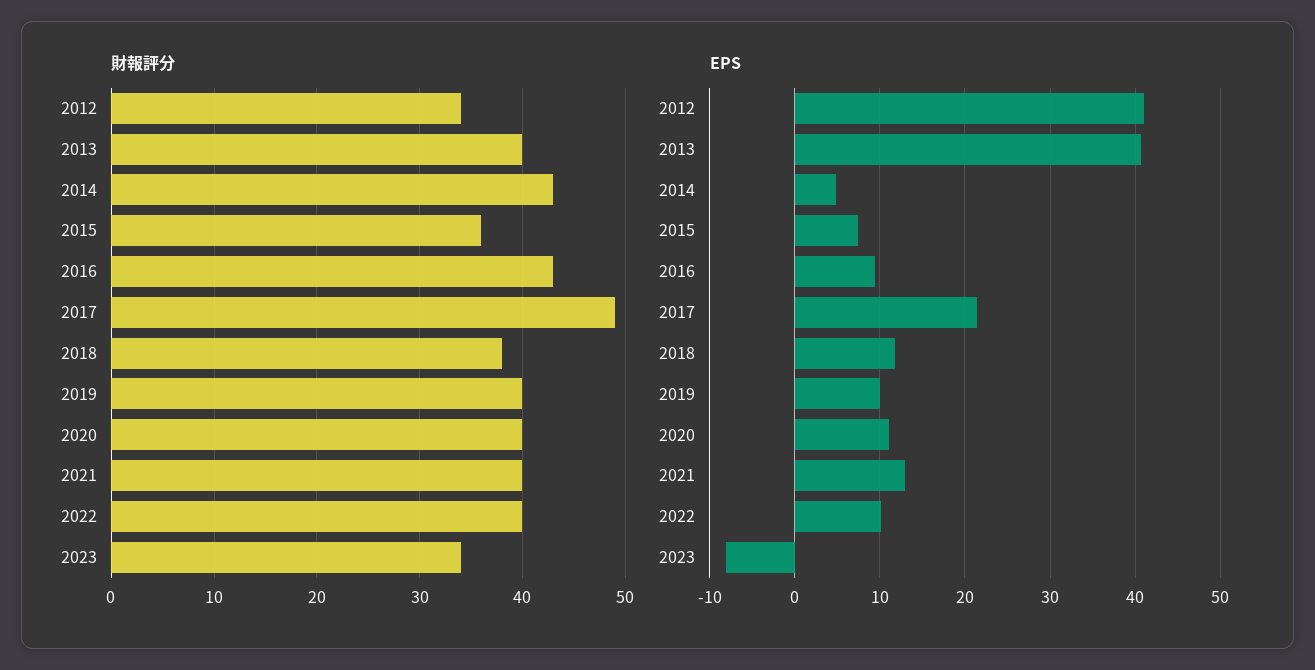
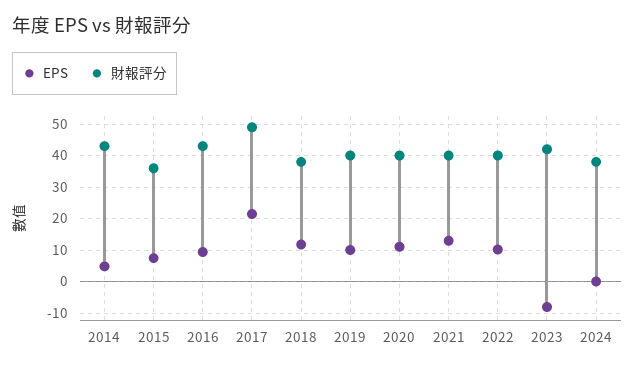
財報評分, 2012: 34 -> none
財報評分, 2013: 40 -> none
財報評分, 2023: 34 -> 42
EPS, 2012: 41 -> none
EPS, 2013: 41 -> none
EPS, 2024: none -> 0
財報評分, 2024: none -> 38

